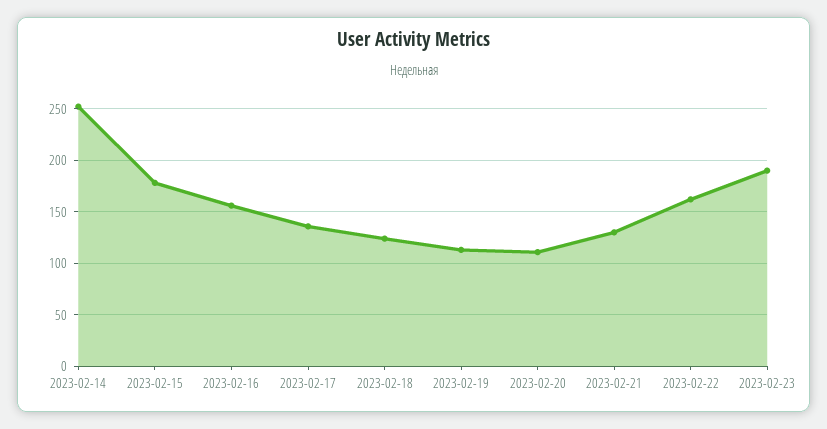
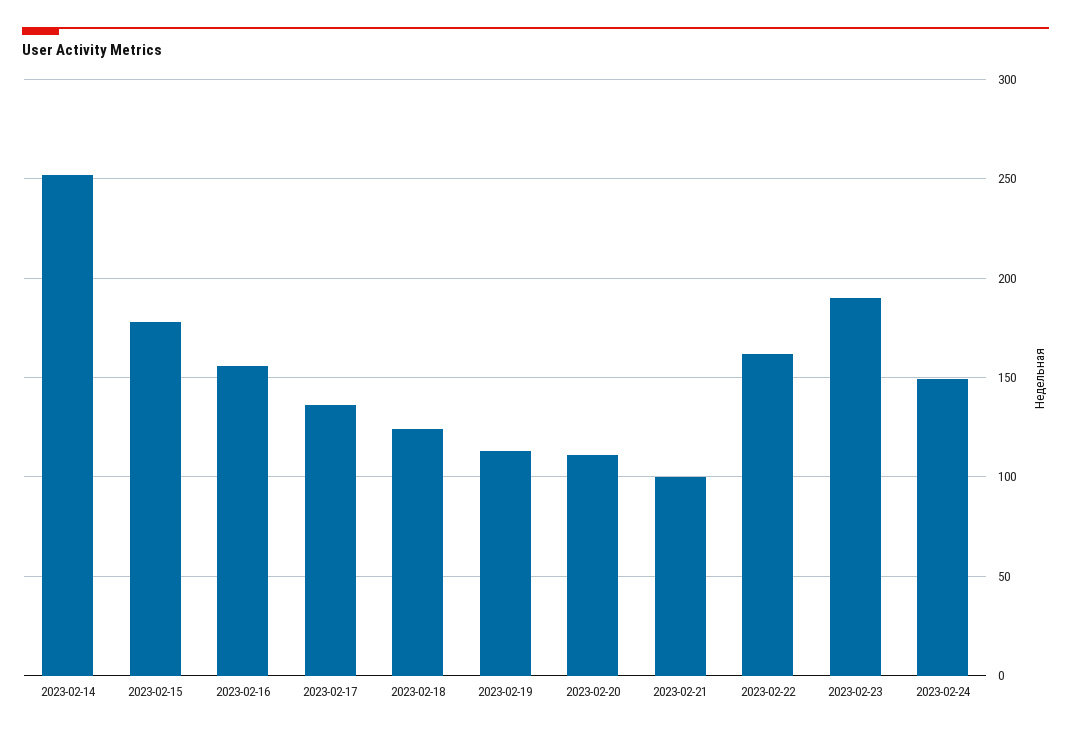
2023-02-21: 130 -> 100
2023-02-24: none -> 150

